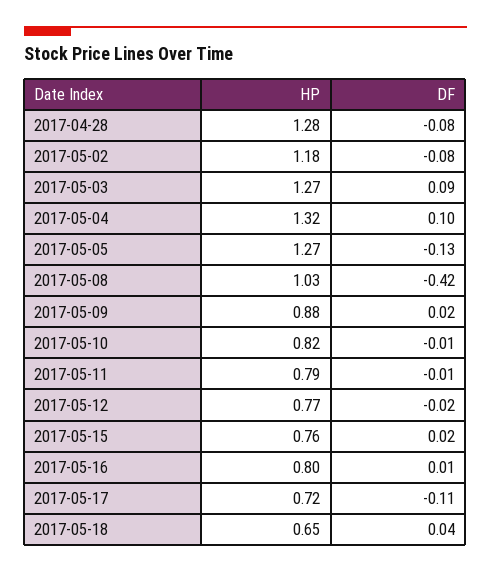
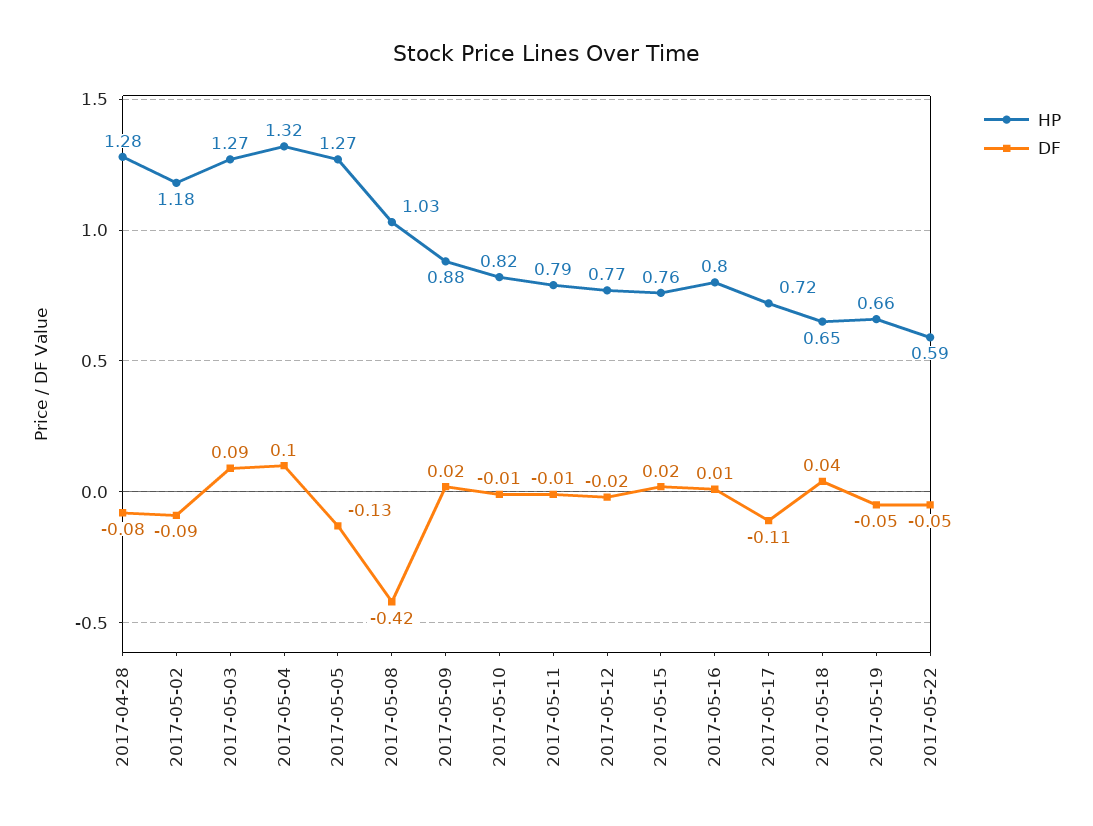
DF, 2017-05-02: -0.08 -> -0.09
HP, 2017-05-19: none -> 0.66
DF, 2017-05-19: none -> -0.05
HP, 2017-05-22: none -> 0.59
DF, 2017-05-22: none -> -0.05

